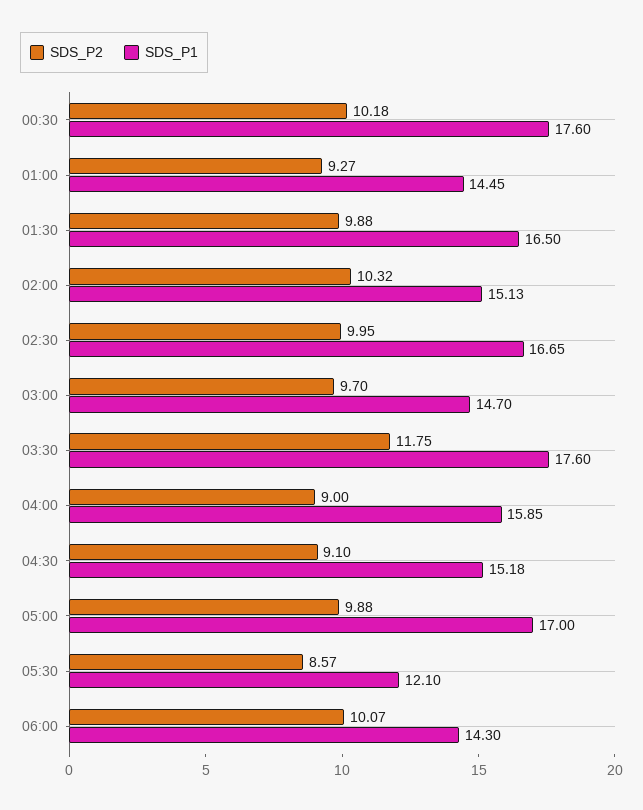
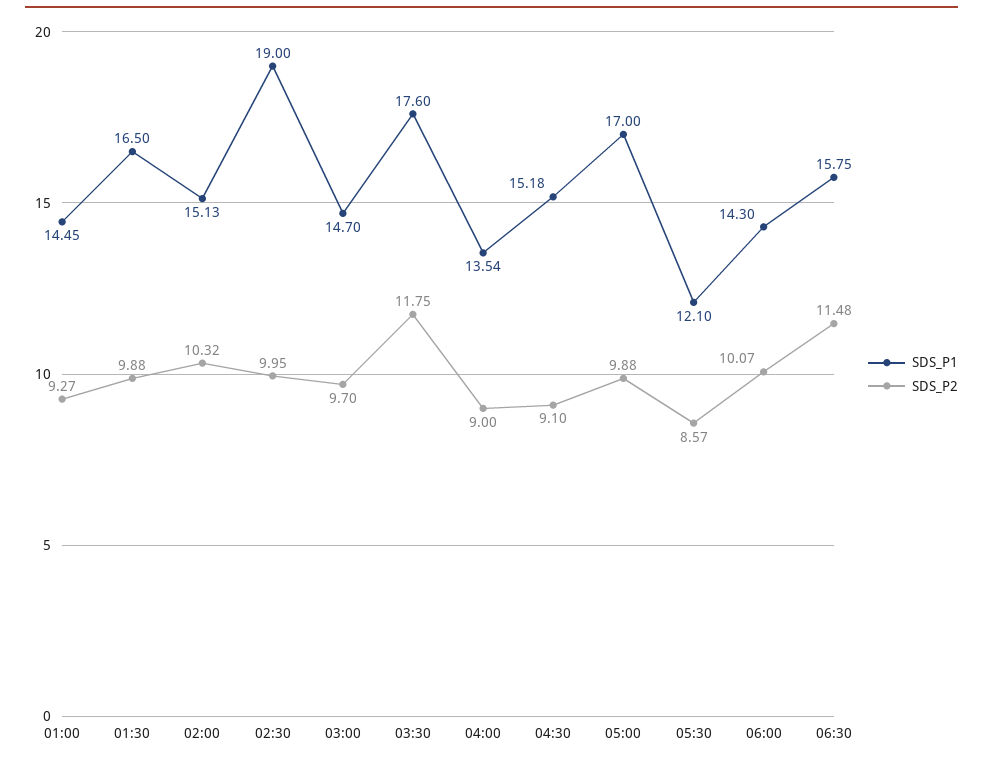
SDS_P2, 00:30: 10.18 -> none
SDS_P1, 00:30: 17.6 -> none
SDS_P1, 02:30: 16.65 -> 19
SDS_P1, 04:00: 15.85 -> 13.54
SDS_P1, 06:30: none -> 15.75
SDS_P2, 06:30: none -> 11.48

